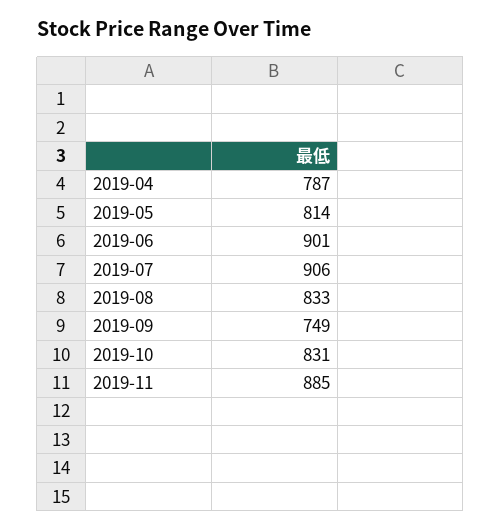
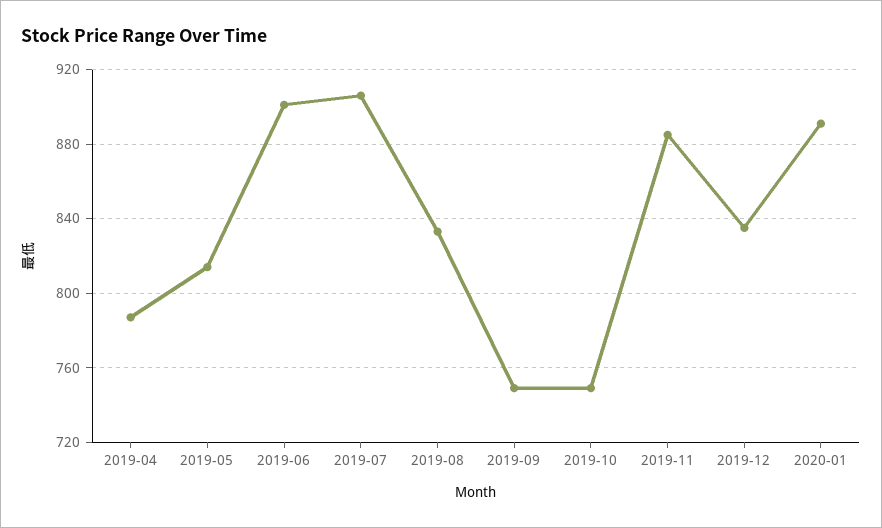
2019-10: 831 -> 750
2019-12: none -> 835
2020-01: none -> 890

